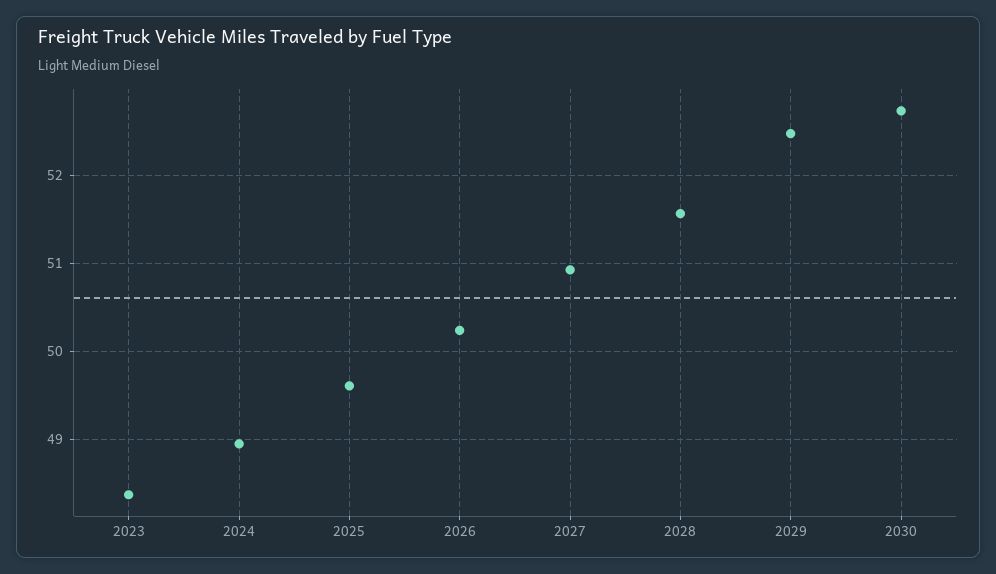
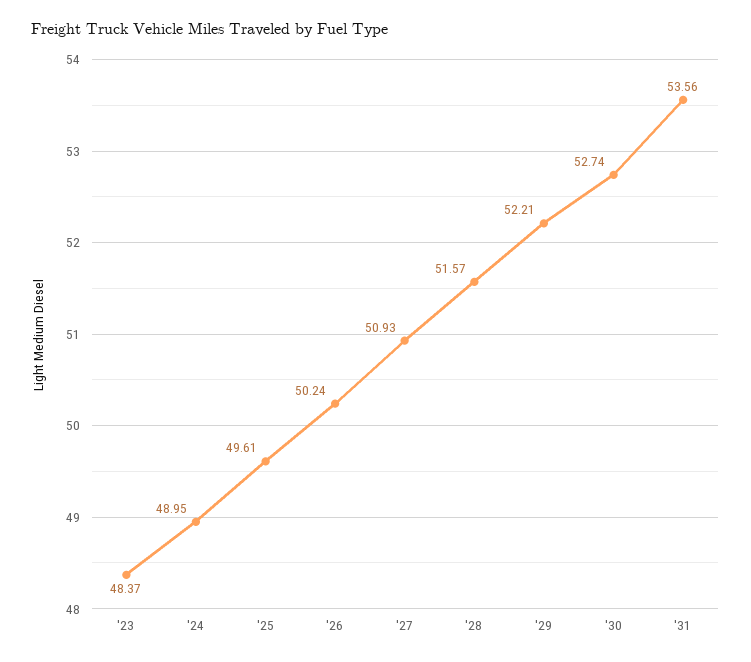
2029: 52.5 -> 52.21
'31: none -> 53.56

